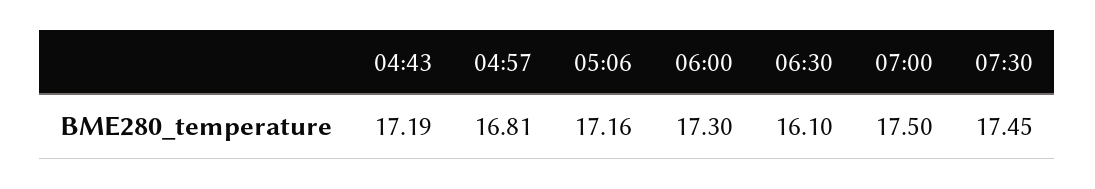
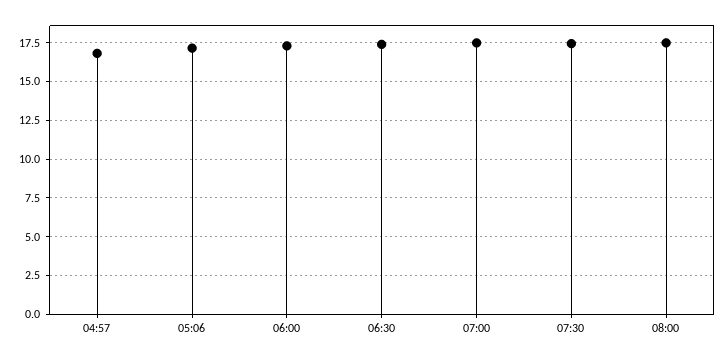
04:43: 17.19 -> none
06:30: 16.1 -> 17.5
08:00: none -> 17.5

